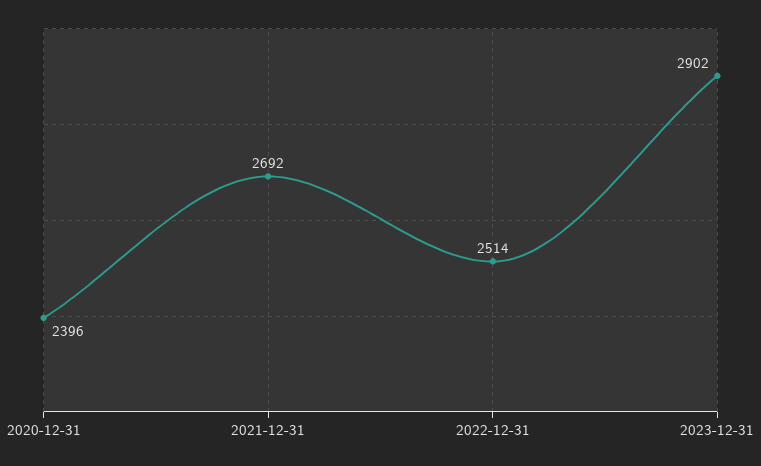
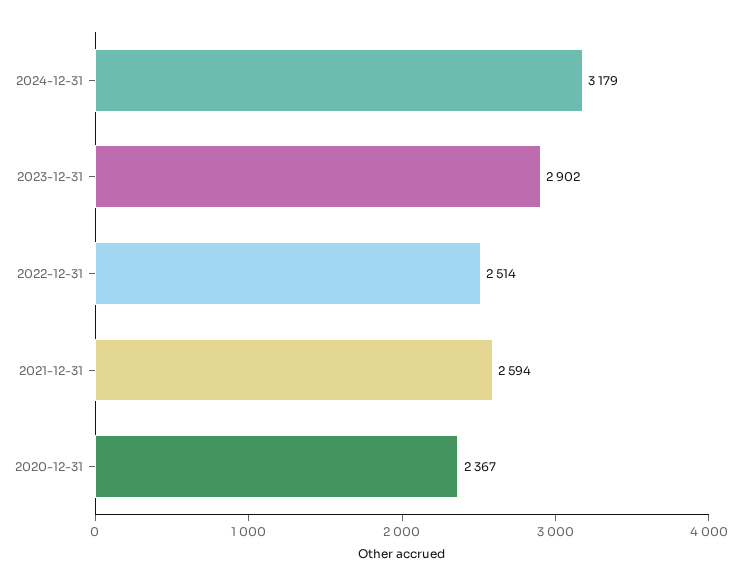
2020-12-31: 2396 -> 2367
2021-12-31: 2692 -> 2594
2024-12-31: none -> 3179

